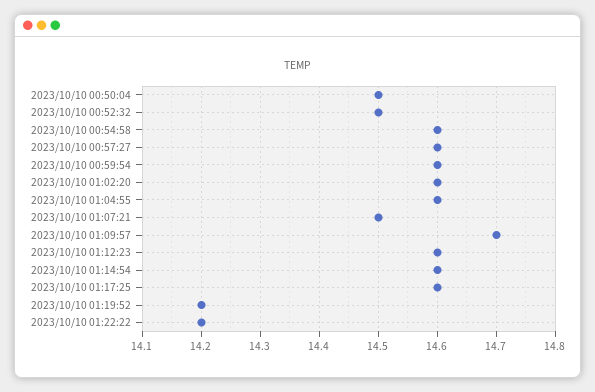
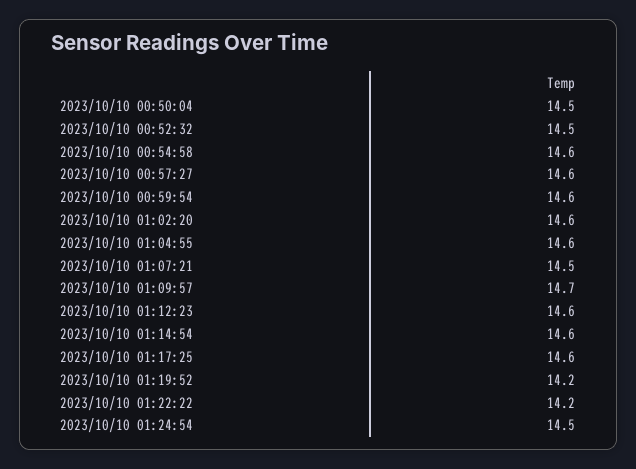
2023/10/10 01:24:54: none -> 14.5

